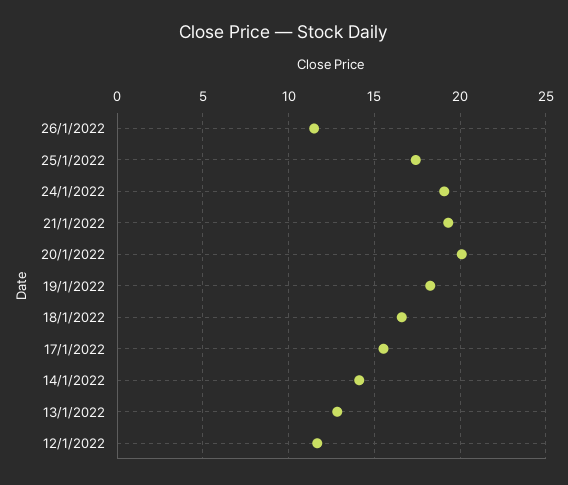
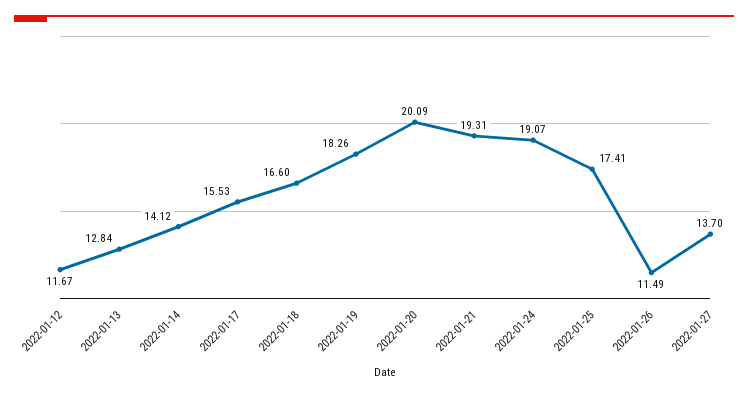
2022-01-27: none -> 13.7

